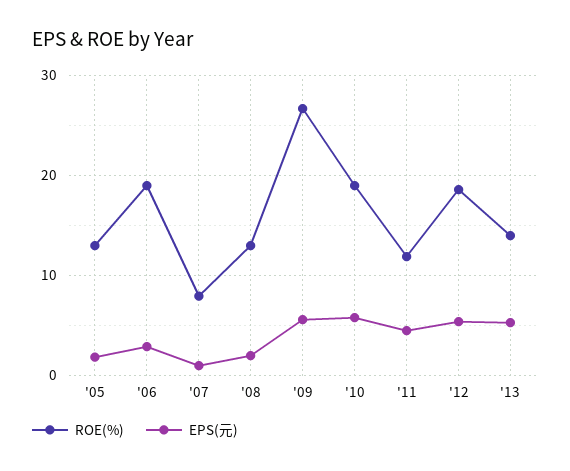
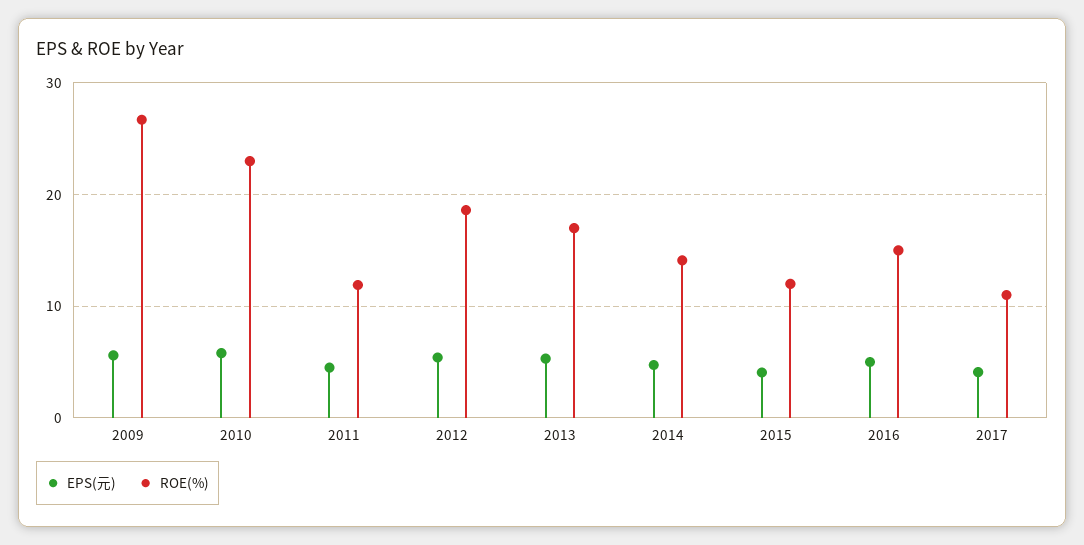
ROE(%), '05: 13 -> none
EPS(元), '05: 2 -> none
ROE(%), '06: 19 -> none
EPS(元), '06: 3 -> none
ROE(%), '07: 8 -> none
EPS(元), '07: 1 -> none
ROE(%), '08: 13 -> none
EPS(元), '08: 2 -> none
ROE(%), '10: 19 -> 23
ROE(%), '13: 14 -> 17
EPS(元), 2014: none -> 5
ROE(%), 2014: none -> 14
EPS(元), 2015: none -> 4
ROE(%), 2015: none -> 12
EPS(元), 2016: none -> 5
ROE(%), 2016: none -> 15
EPS(元), 2017: none -> 4
ROE(%), 2017: none -> 11

